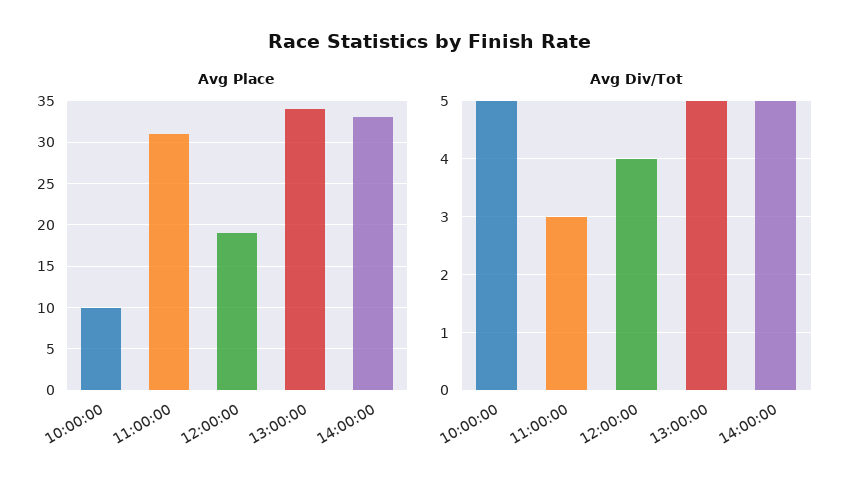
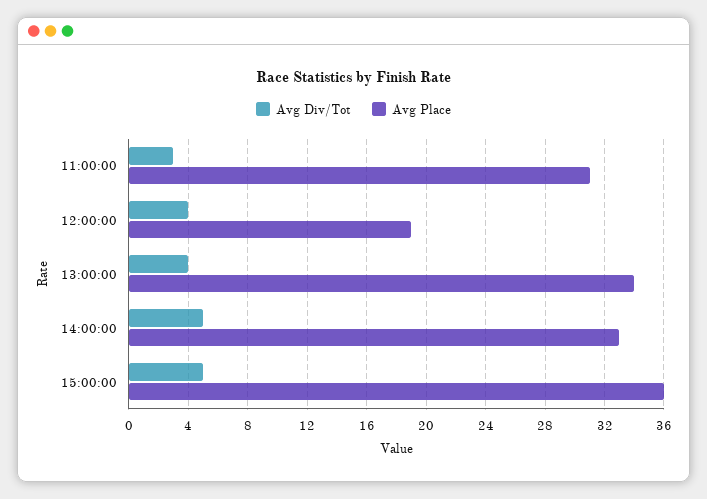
Avg Place, 10:00:00: 10 -> none
Avg Div/Tot, 10:00:00: 5 -> none
Avg Div/Tot, 13:00:00: 5 -> 4
Avg Div/Tot, 15:00:00: none -> 5
Avg Place, 15:00:00: none -> 36

